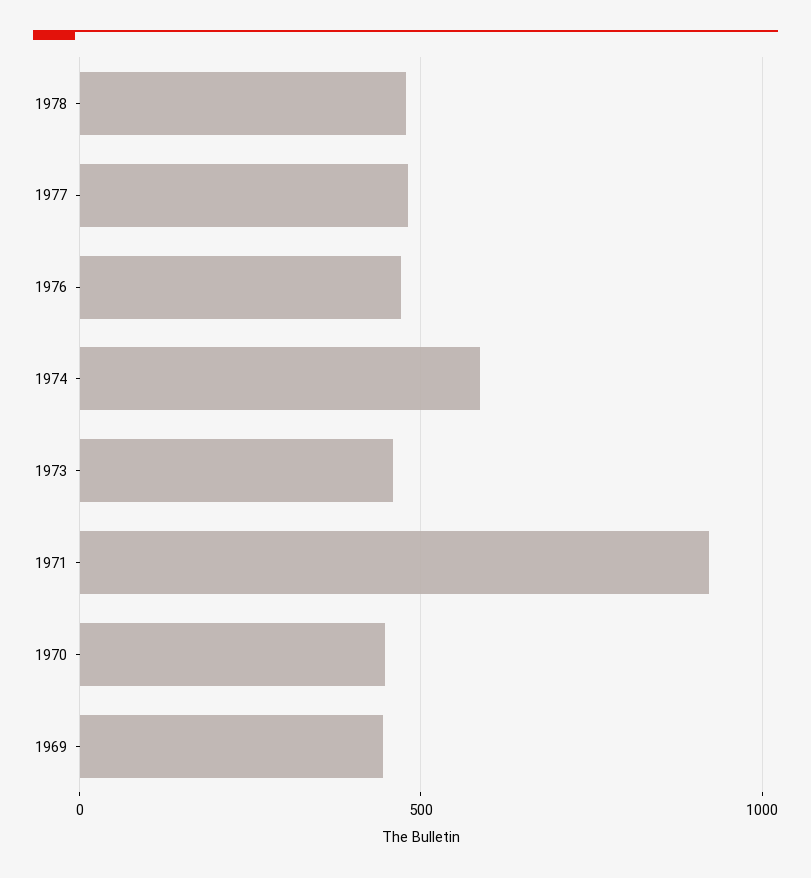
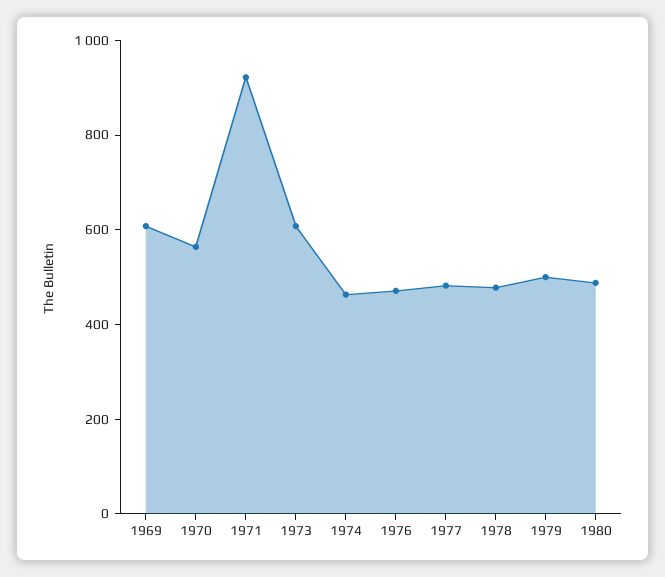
1974: 600 -> 450
1973: 450 -> 600
1970: 450 -> 550
1969: 450 -> 600
1979: none -> 500
1980: none -> 500

